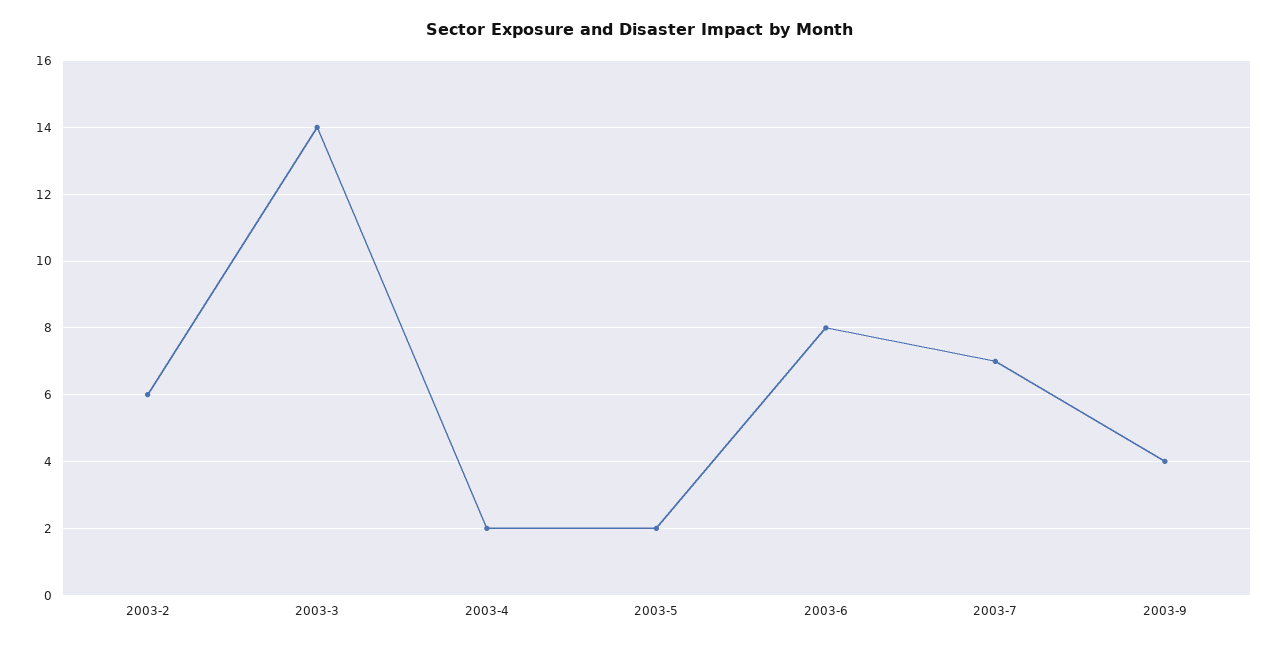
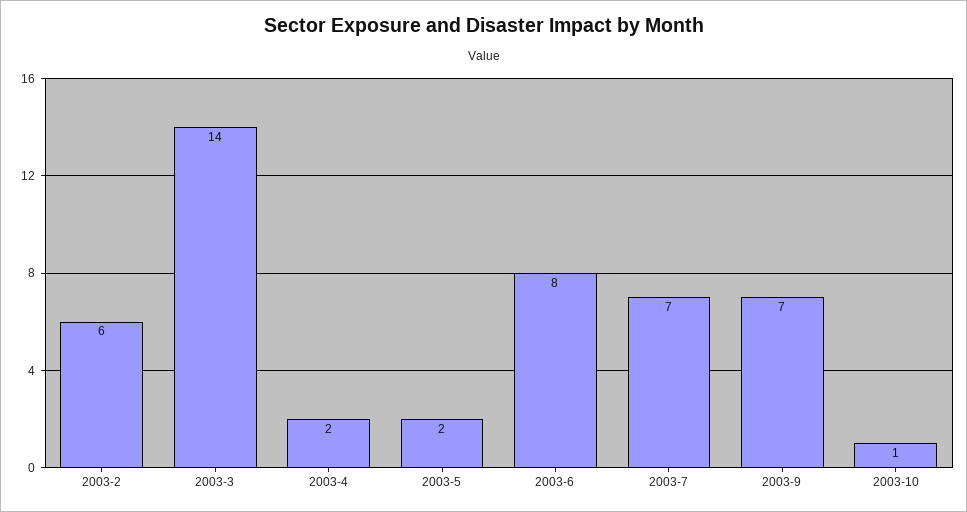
2003-9: 4 -> 7
2003-10: none -> 1

